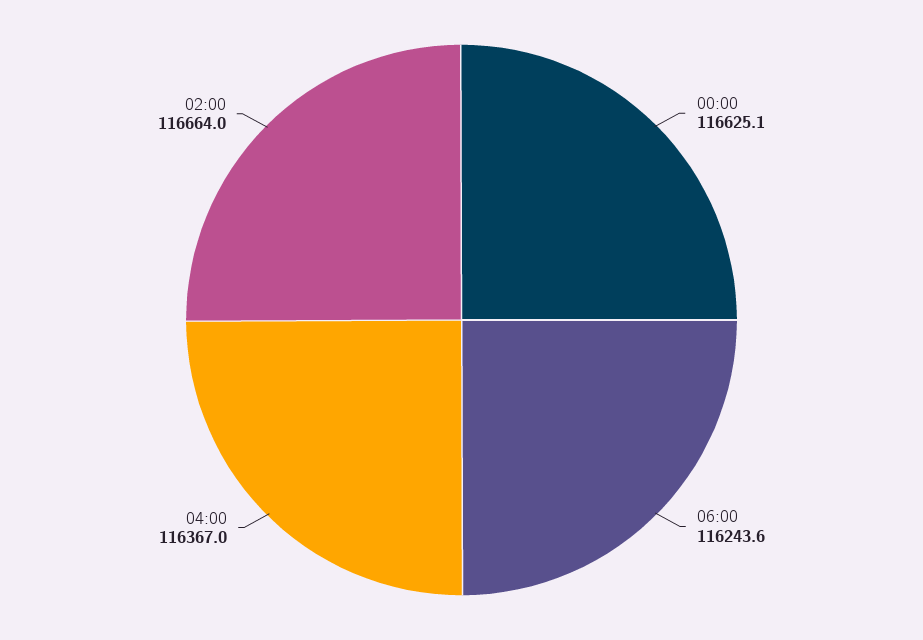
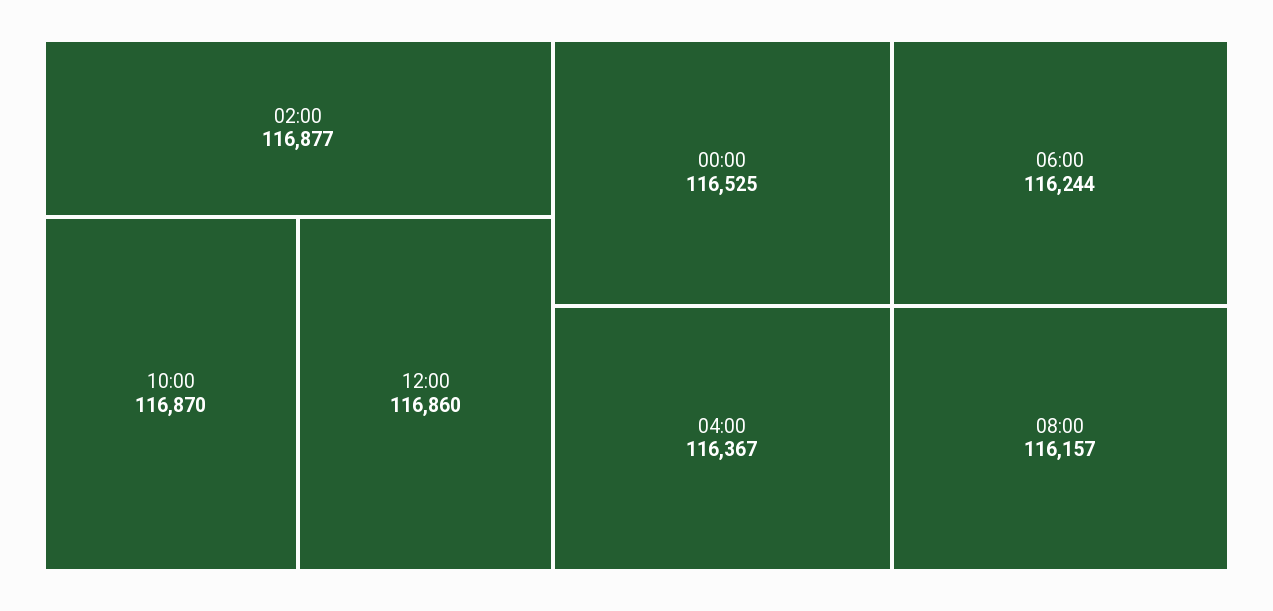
00:00: 116625.1 -> 116525
02:00: 116664 -> 116877
10:00: none -> 116870
12:00: none -> 116860
08:00: none -> 116157

